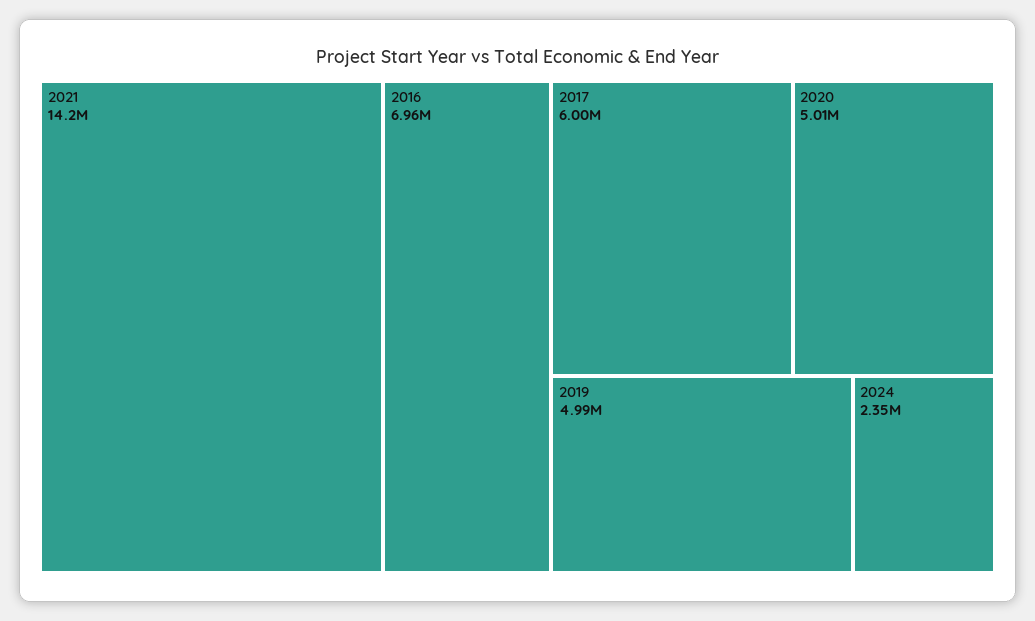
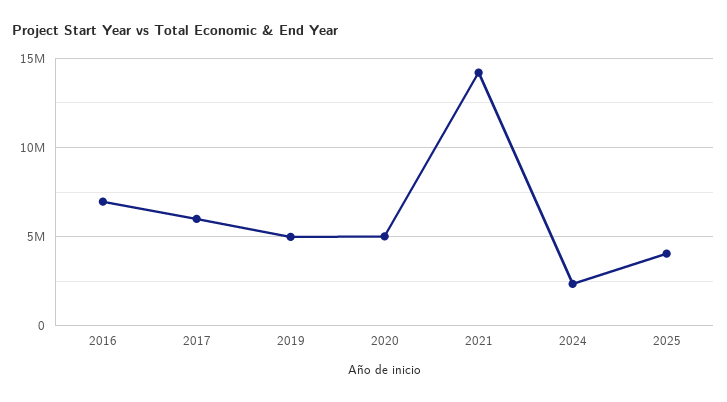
2025: none -> 4000000

